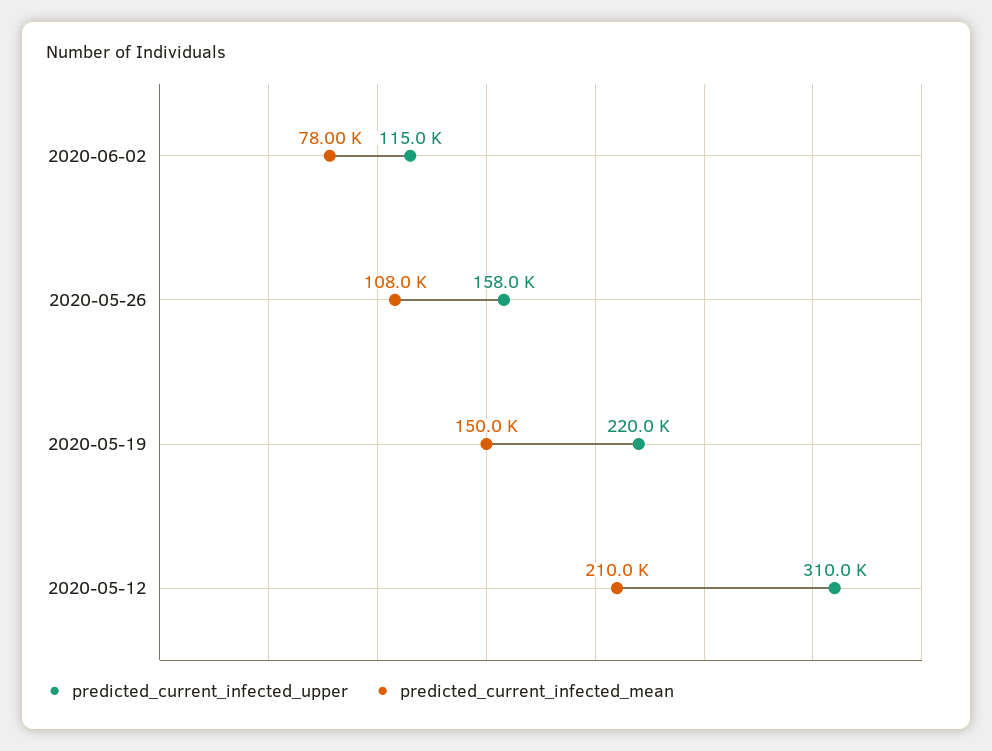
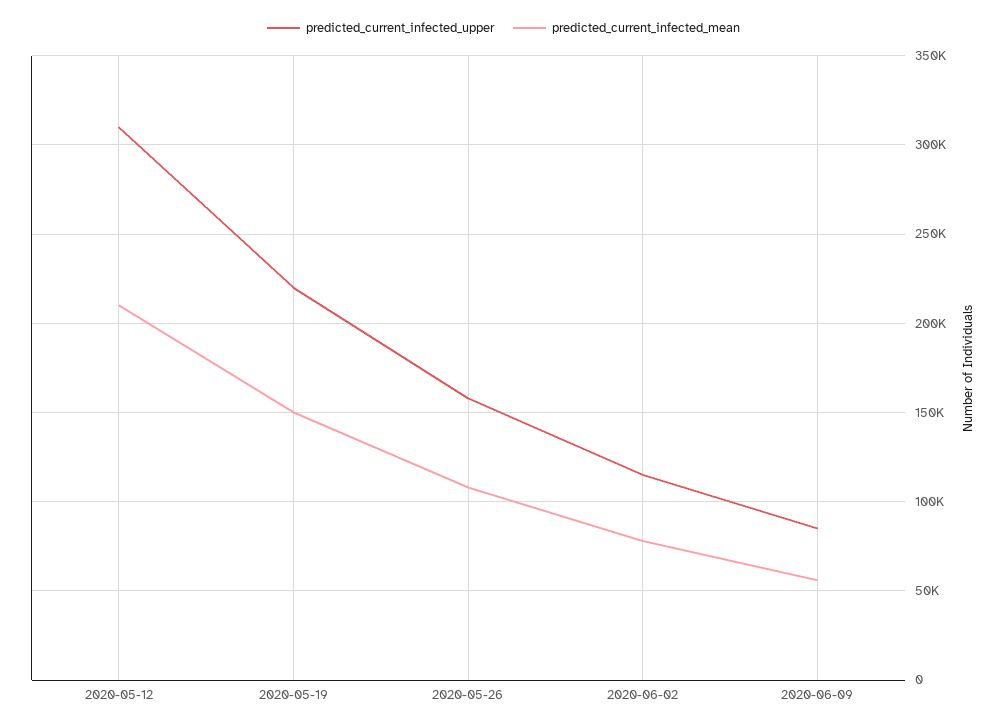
predicted_current_infected_upper, 2020-06-09: none -> 85000
predicted_current_infected_mean, 2020-06-09: none -> 55000

